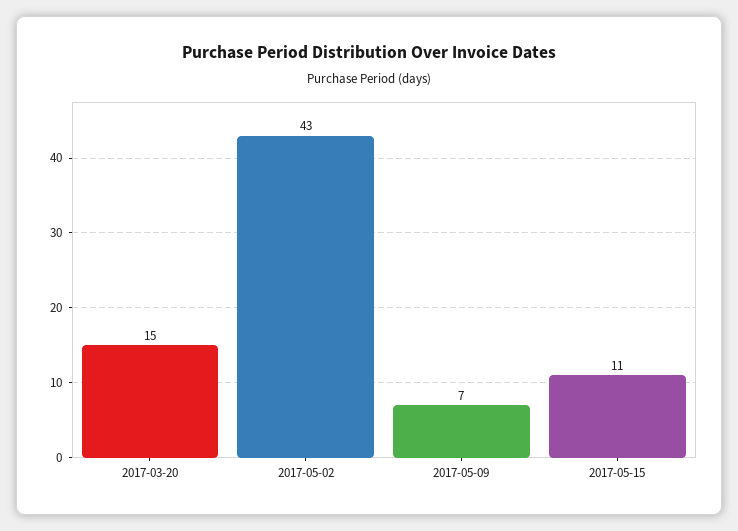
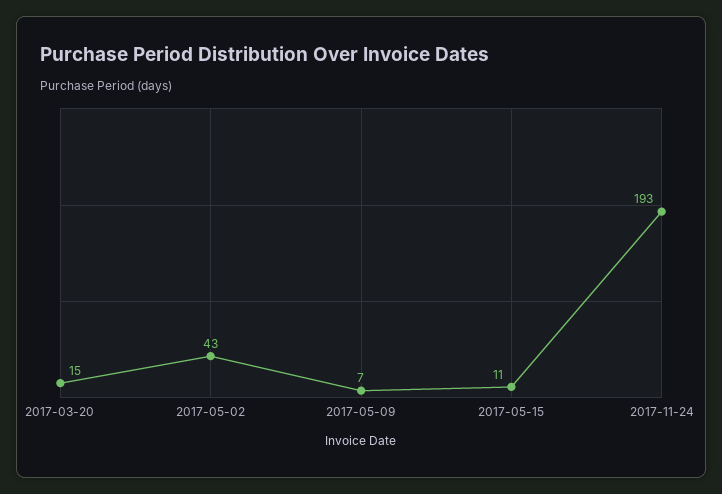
2017-11-24: none -> 193

